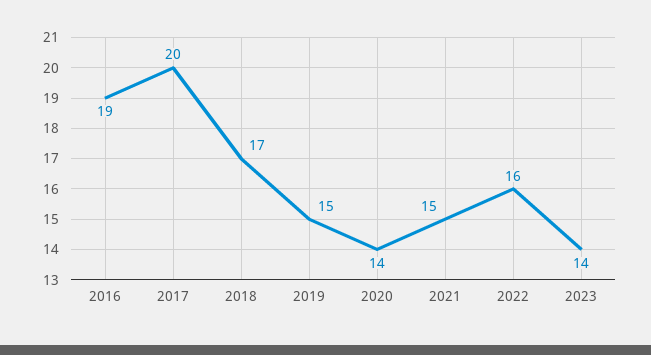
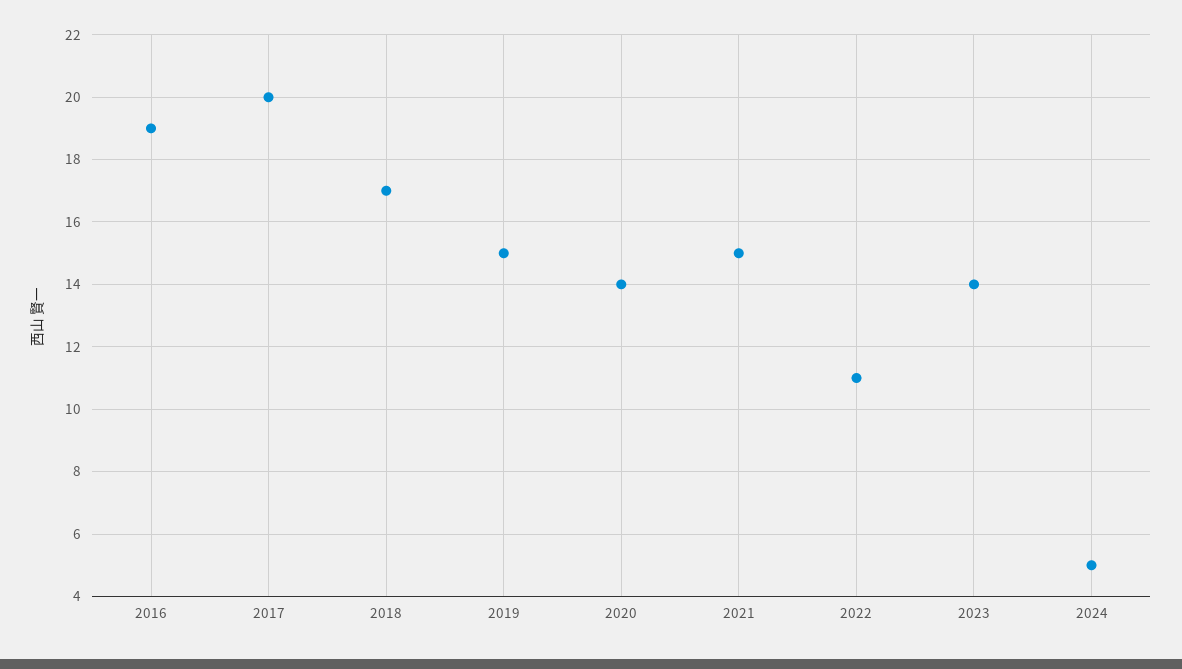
2022: 16 -> 11
2024: none -> 5

